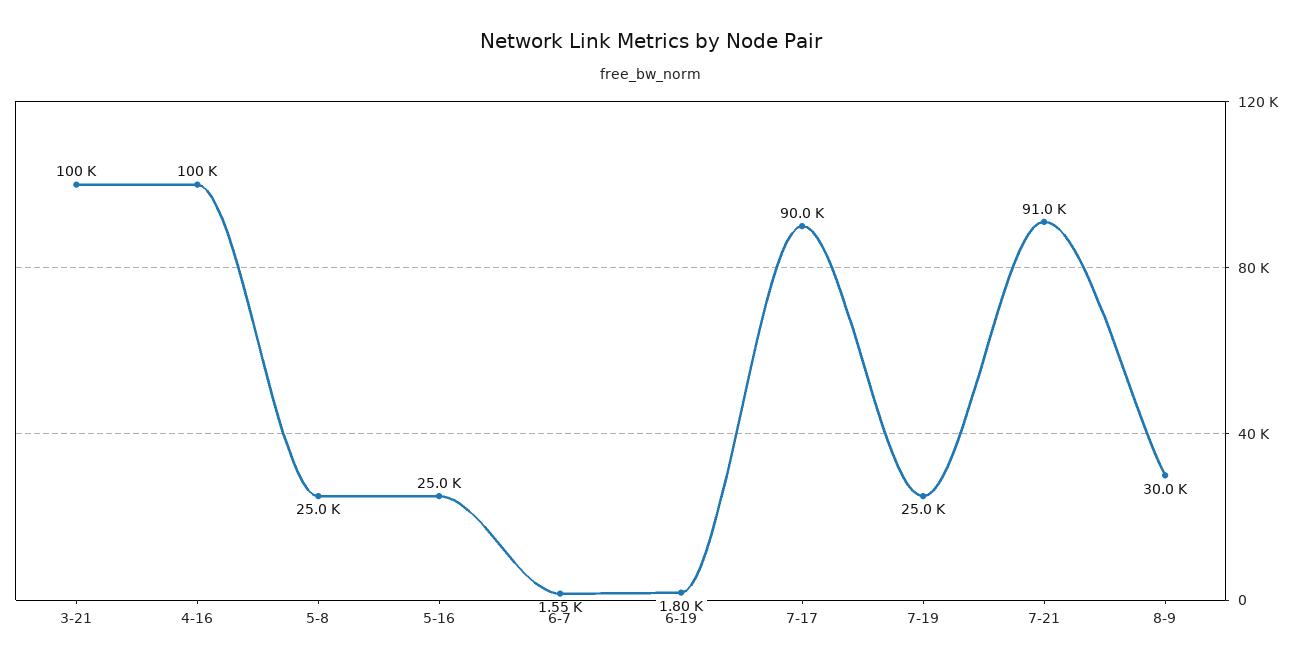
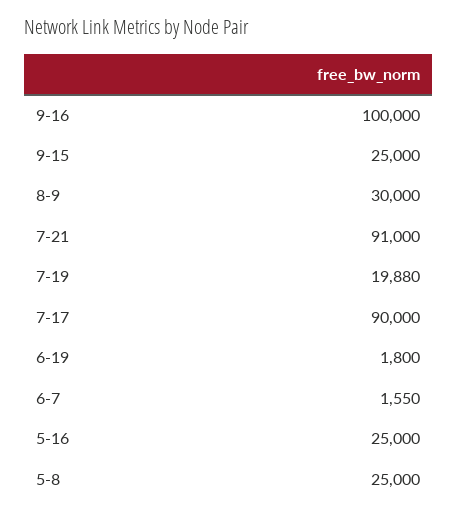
3-21: 100000 -> none
4-16: 100000 -> none
7-19: 25000 -> 19880
9-16: none -> 100000
9-15: none -> 25000

